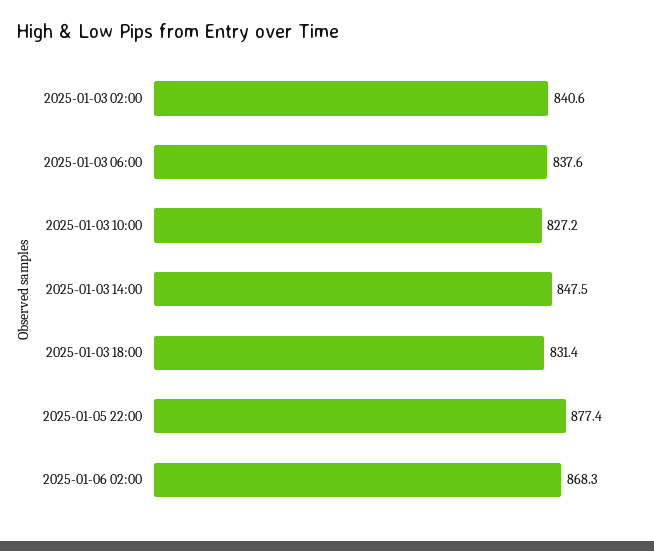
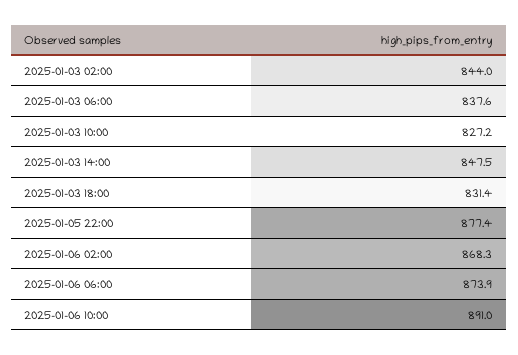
2025-01-03 02:00: 840.6 -> 844
2025-01-06 06:00: none -> 873.9
2025-01-06 10:00: none -> 891

